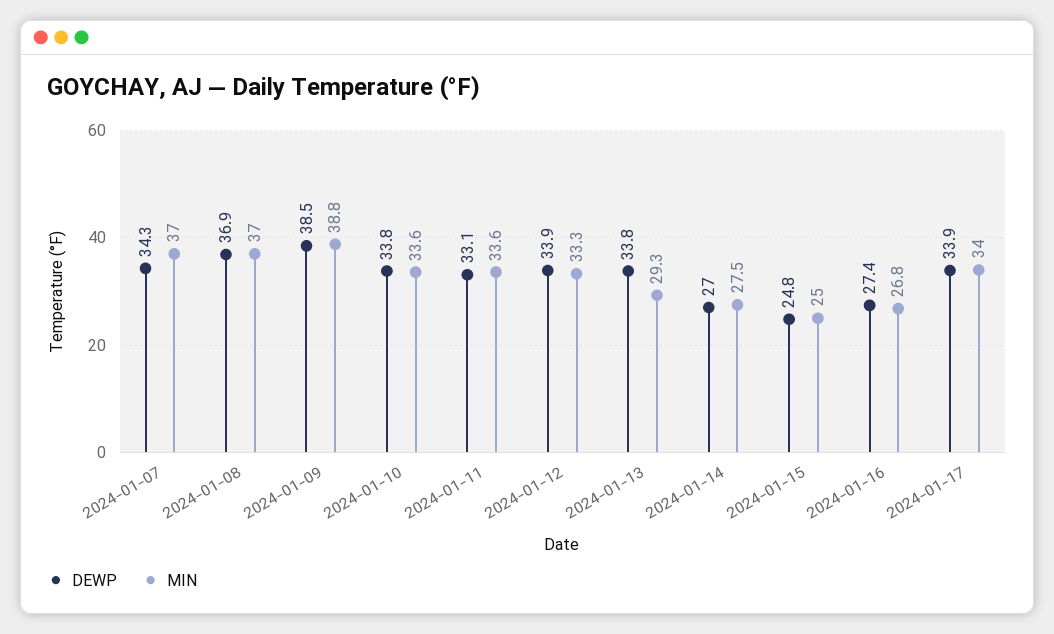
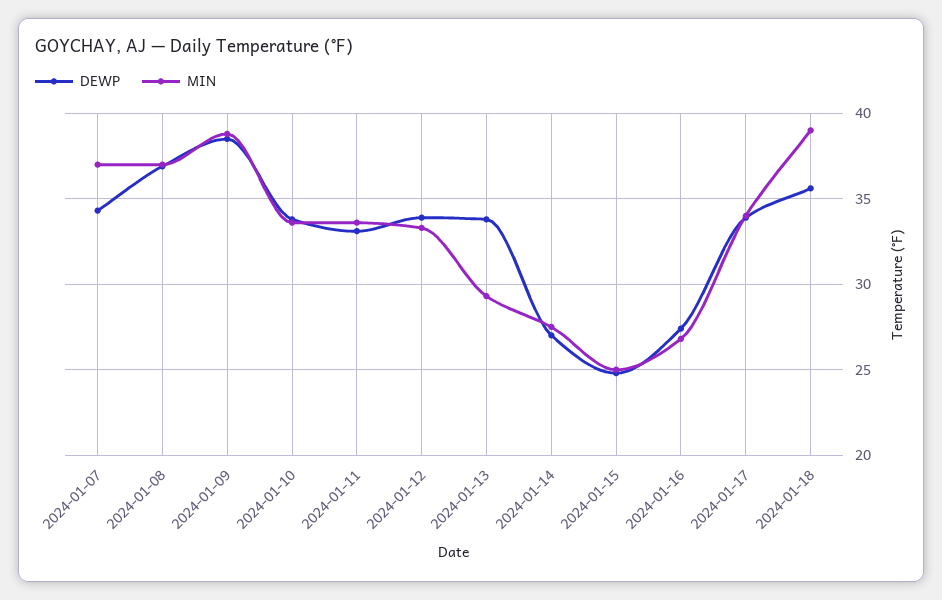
DEWP, 2024-01-18: none -> 35.5
MIN, 2024-01-18: none -> 39

